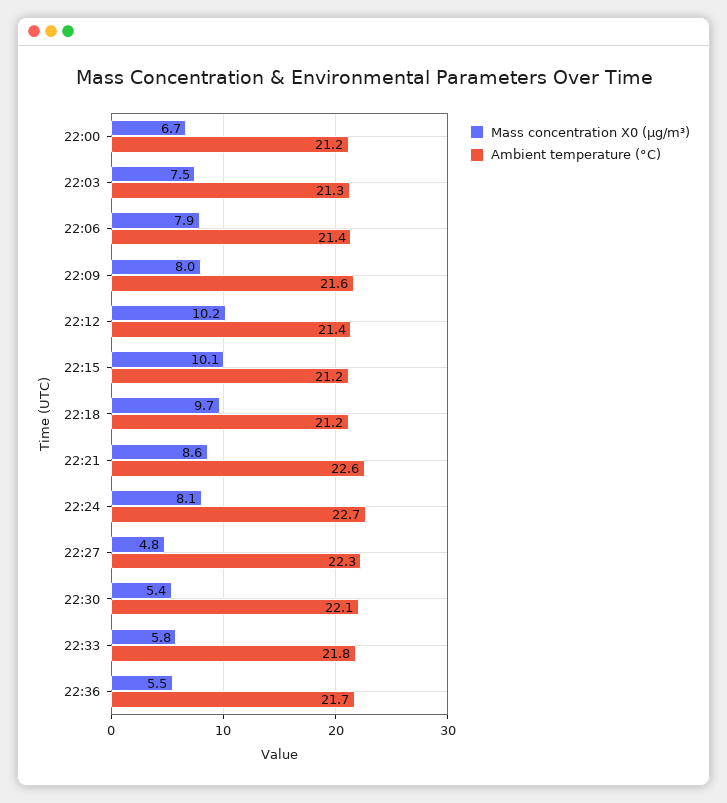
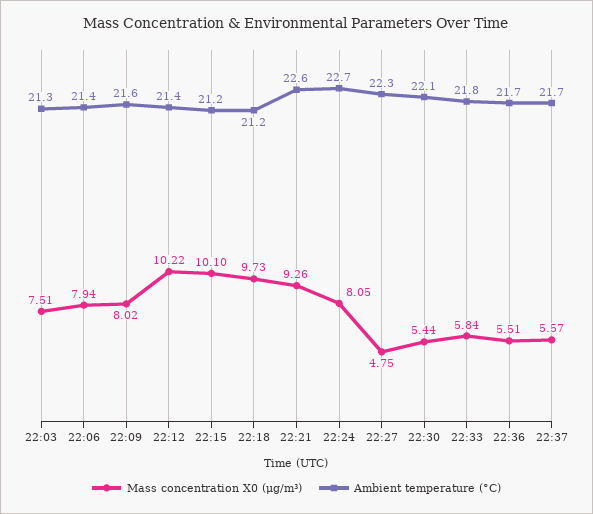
Mass concentration X0 (μg/m³), 22:00: 6.7 -> none
Ambient temperature (°C), 22:00: 21.2 -> none
Mass concentration X0 (μg/m³), 22:21: 8.6 -> 9.26
Mass concentration X0 (μg/m³), 22:37: none -> 5.57
Ambient temperature (°C), 22:37: none -> 21.7

